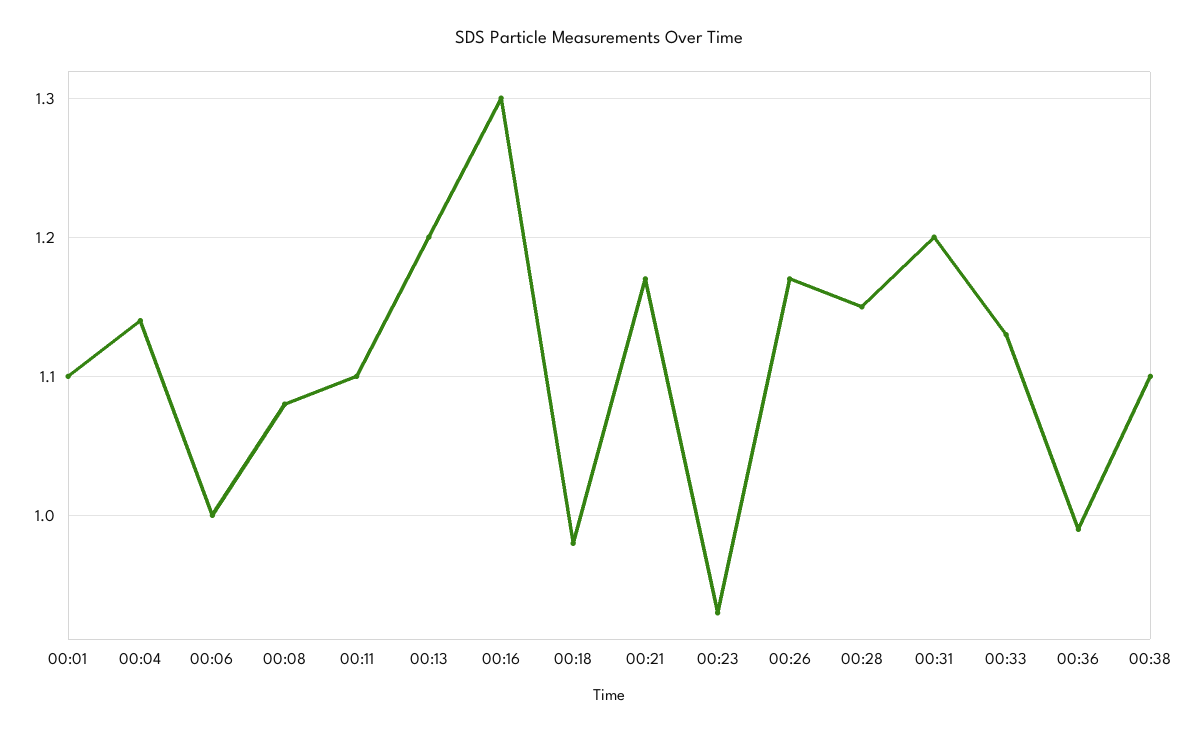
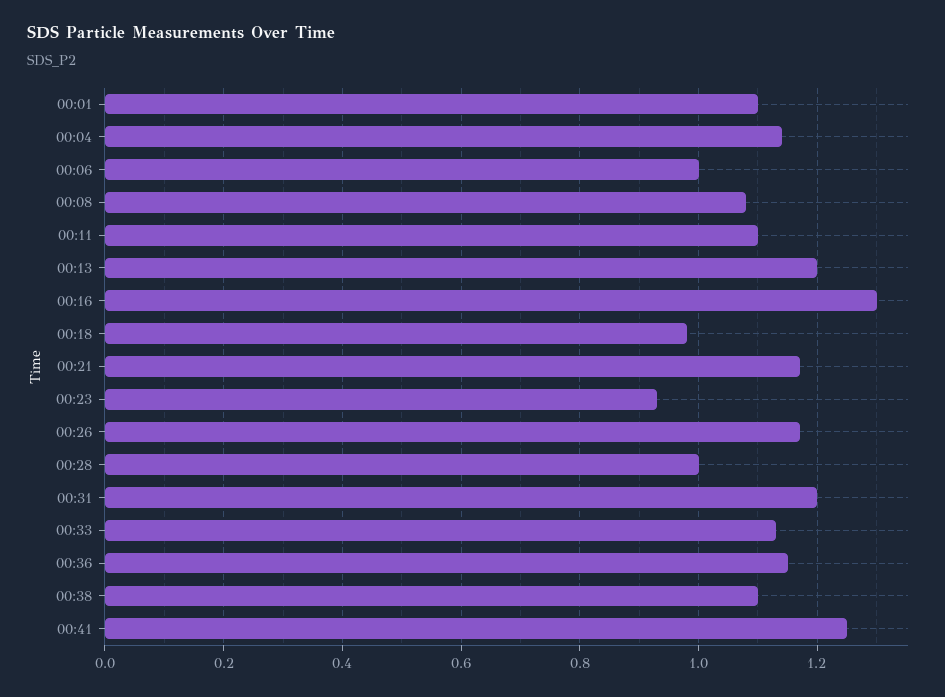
00:28: 1.15 -> 1
00:36: 0.99 -> 1.15
00:41: none -> 1.25

